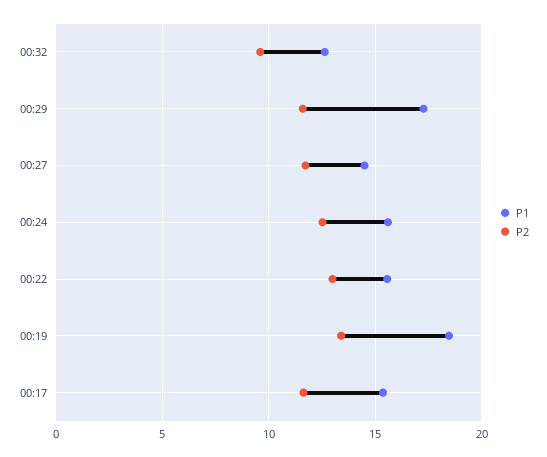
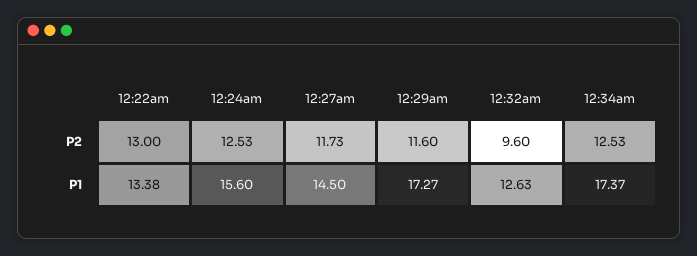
P1, 00:22: 15.5 -> 13.38
P1, 00:19: 18.5 -> none
P2, 00:19: 13.5 -> none
P1, 00:17: 15.5 -> none
P2, 00:17: 11.5 -> none
P2, 12:34am: none -> 12.53
P1, 12:34am: none -> 17.37

